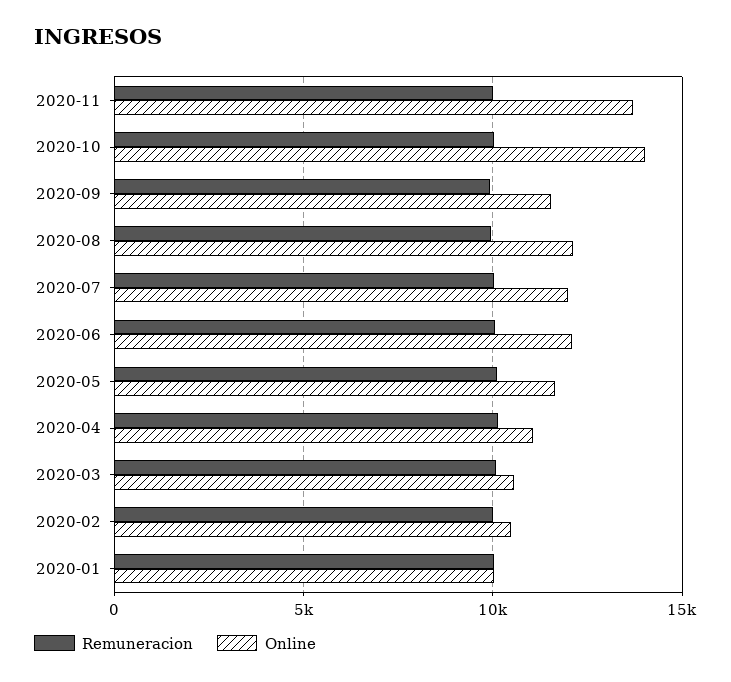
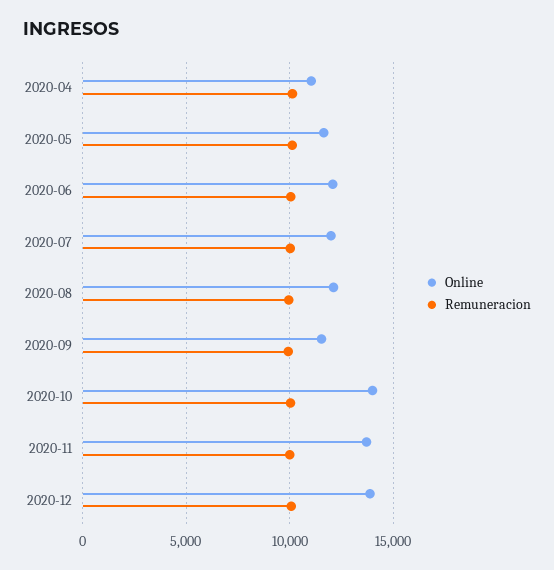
Remuneracion, 2020-03: 10000 -> none
Online, 2020-03: 10500 -> none
Remuneracion, 2020-02: 10000 -> none
Online, 2020-02: 10500 -> none
Remuneracion, 2020-01: 10000 -> none
Online, 2020-01: 10000 -> none
Online, 2020-12: none -> 14000
Remuneracion, 2020-12: none -> 10000

